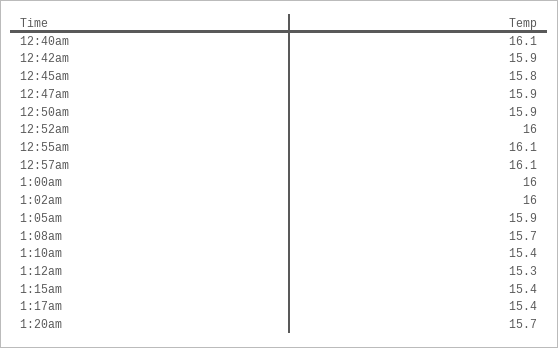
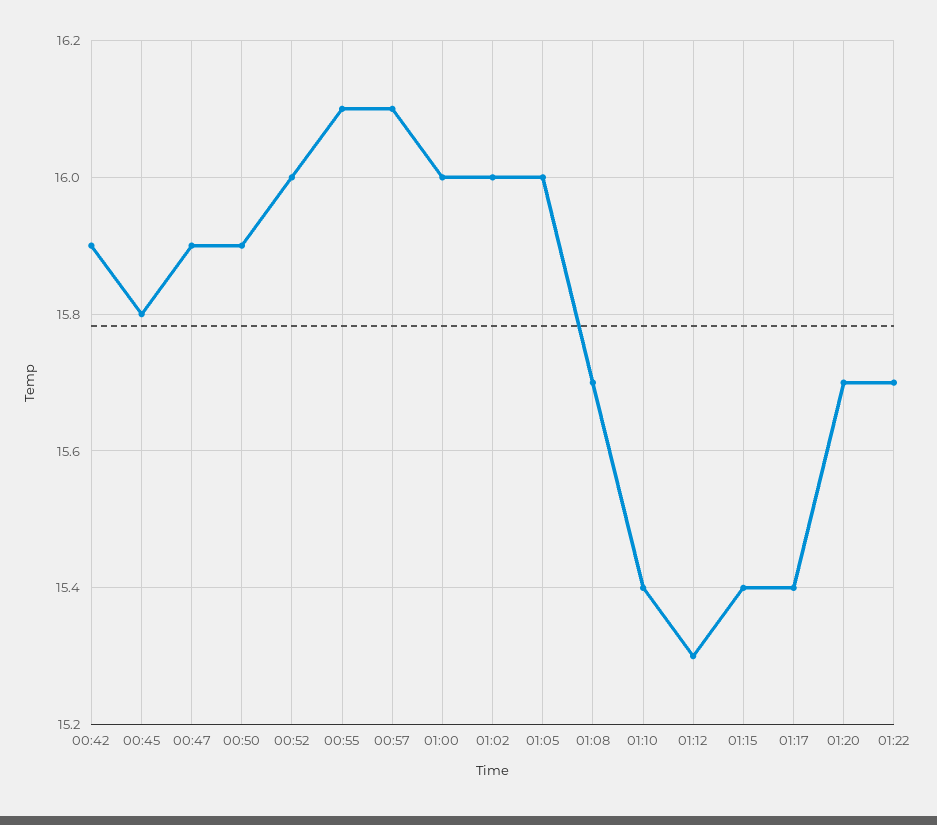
12:40am: 16.1 -> none
1:05am: 15.9 -> 16
01:22: none -> 15.7

